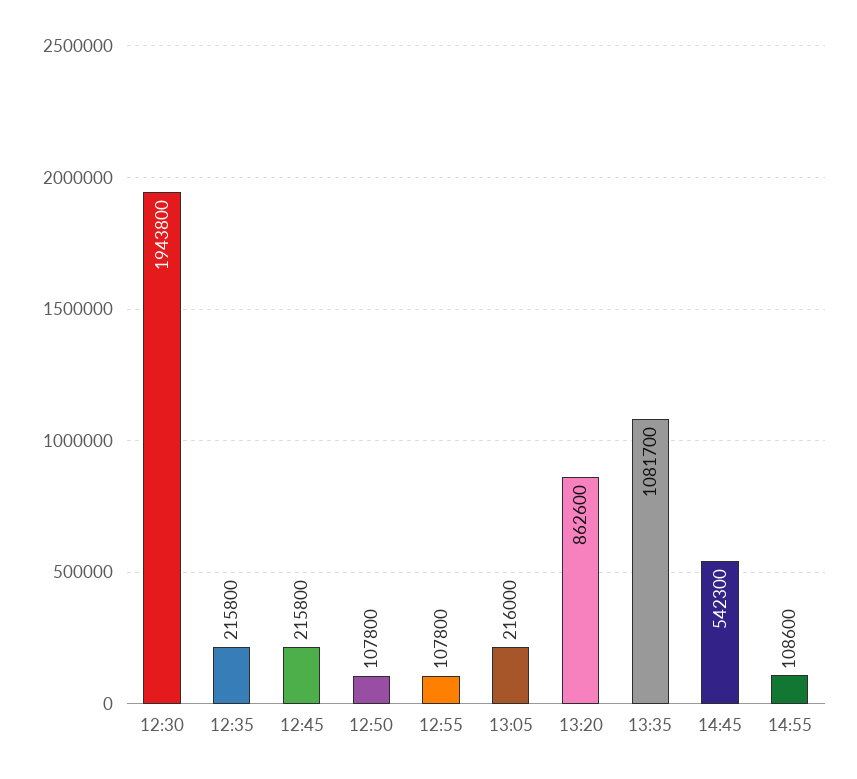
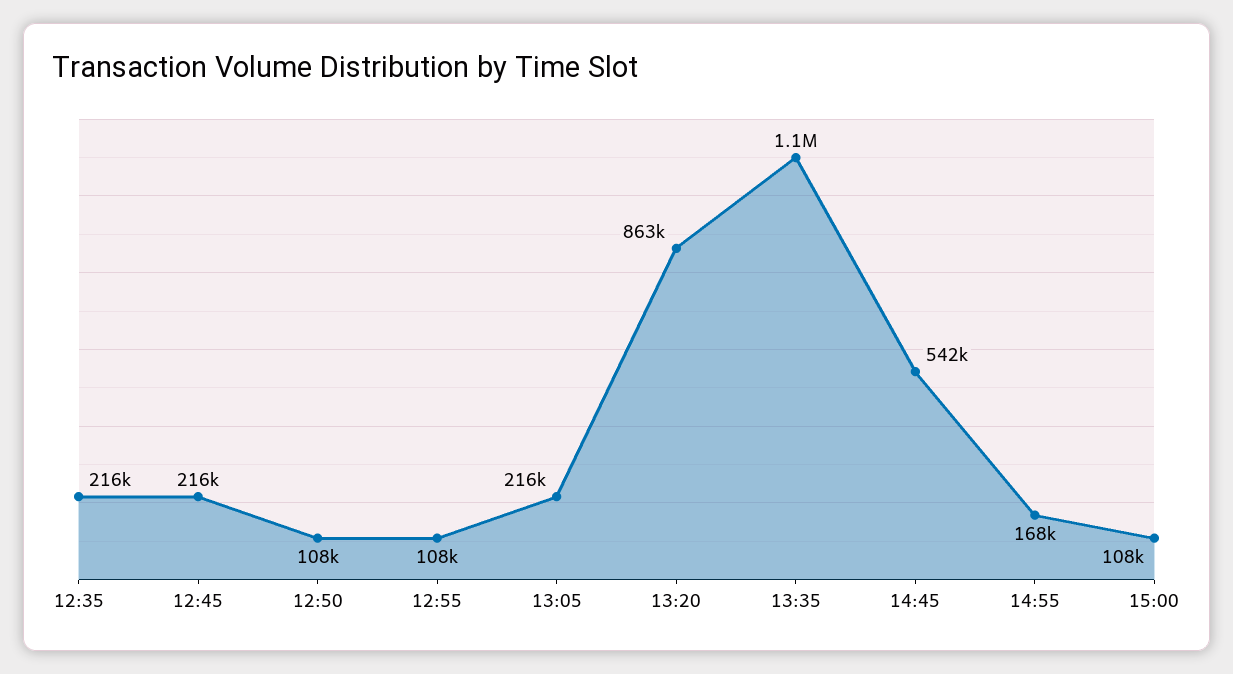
12:30: 1943800 -> none
14:55: 108600 -> 168000
15:00: none -> 108000

